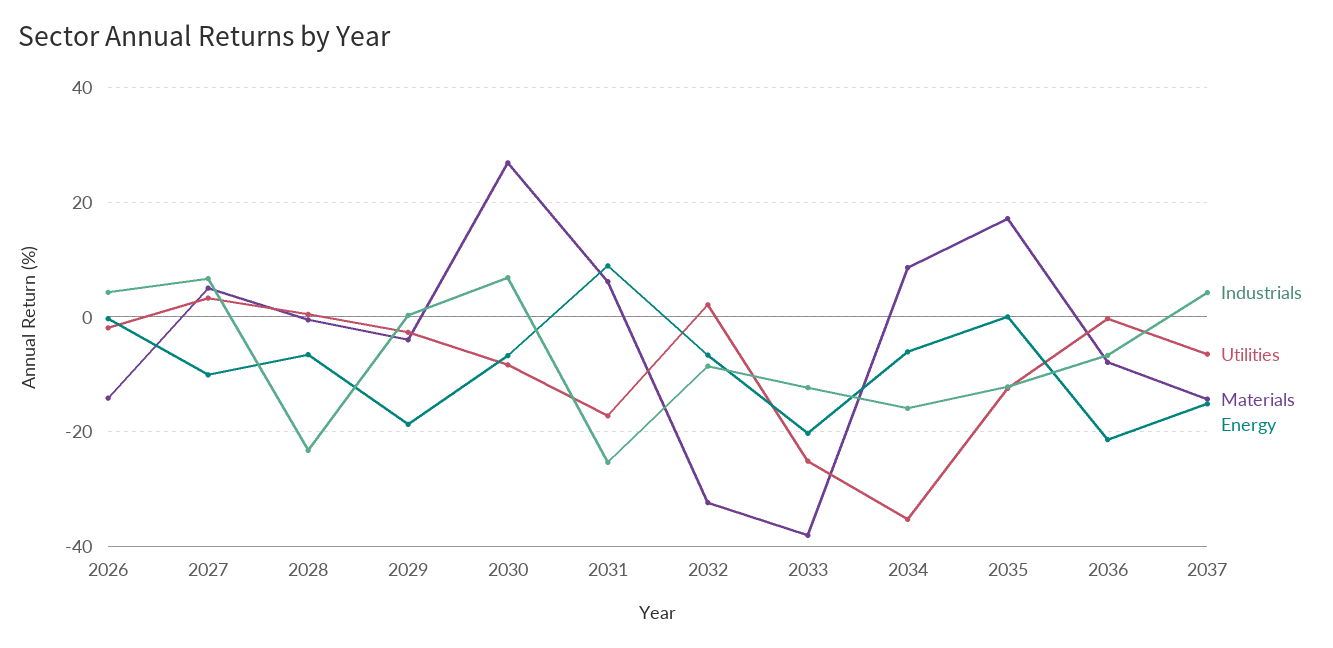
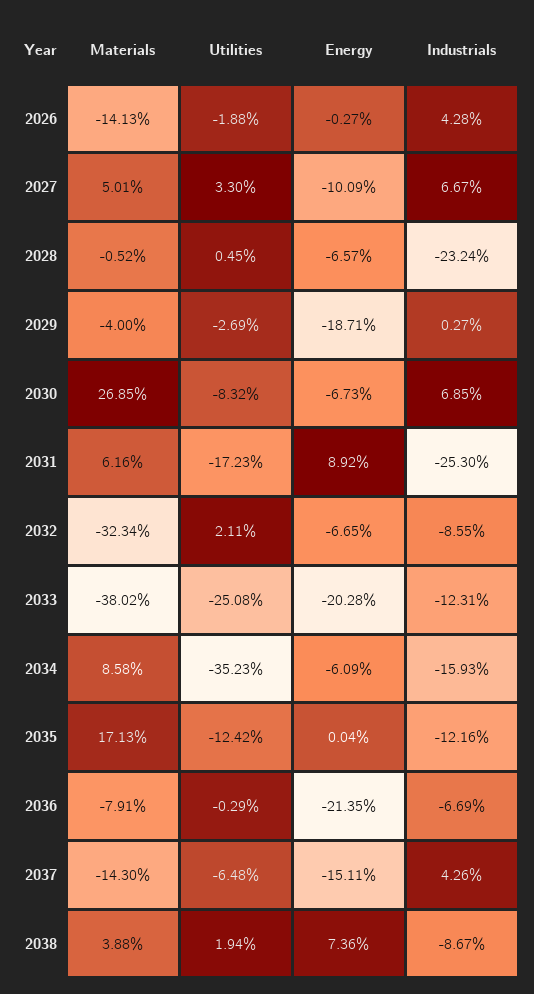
Materials, 2038: none -> 3.88
Utilities, 2038: none -> 1.94
Energy, 2038: none -> 7.36
Industrials, 2038: none -> -8.67

